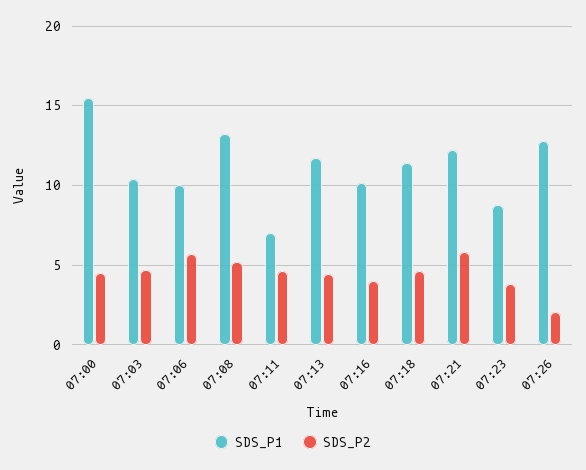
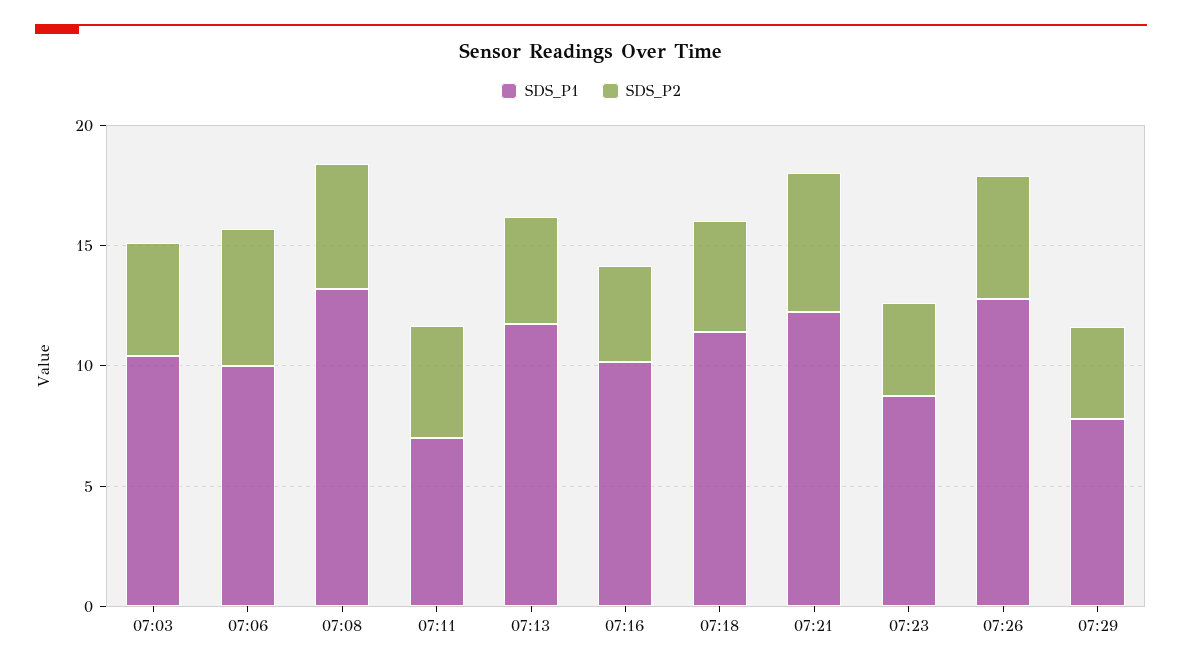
SDS_P1, 07:00: 15.5 -> none
SDS_P2, 07:00: 4.5 -> none
SDS_P2, 07:26: 2 -> 5
SDS_P1, 07:29: none -> 8
SDS_P2, 07:29: none -> 4

